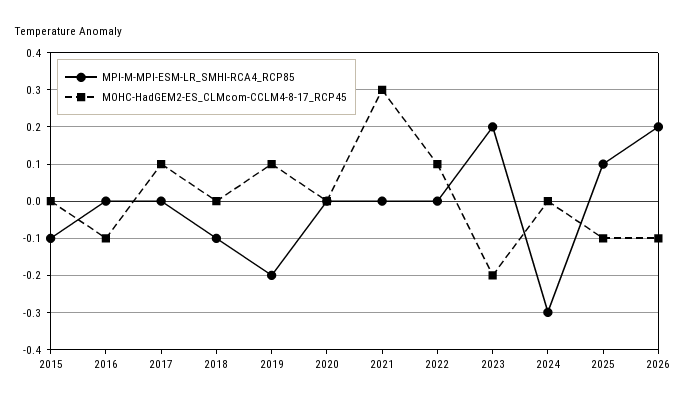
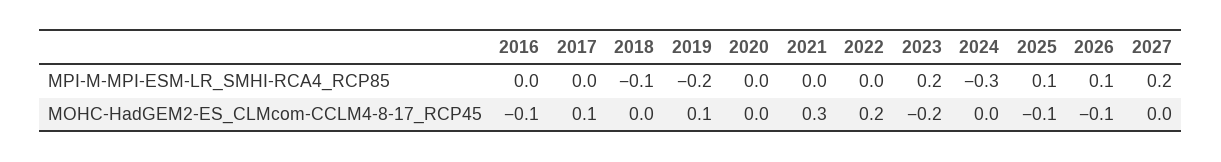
MPI-M-MPI-ESM-LR_SMHI-RCA4_RCP85, 2015: -0.1 -> none
MOHC-HadGEM2-ES_CLMcom-CCLM4-8-17_RCP45, 2015: 0 -> none
MOHC-HadGEM2-ES_CLMcom-CCLM4-8-17_RCP45, 2022: 0.1 -> 0.2
MPI-M-MPI-ESM-LR_SMHI-RCA4_RCP85, 2026: 0.2 -> 0.1
MPI-M-MPI-ESM-LR_SMHI-RCA4_RCP85, 2027: none -> 0.2
MOHC-HadGEM2-ES_CLMcom-CCLM4-8-17_RCP45, 2027: none -> 0

